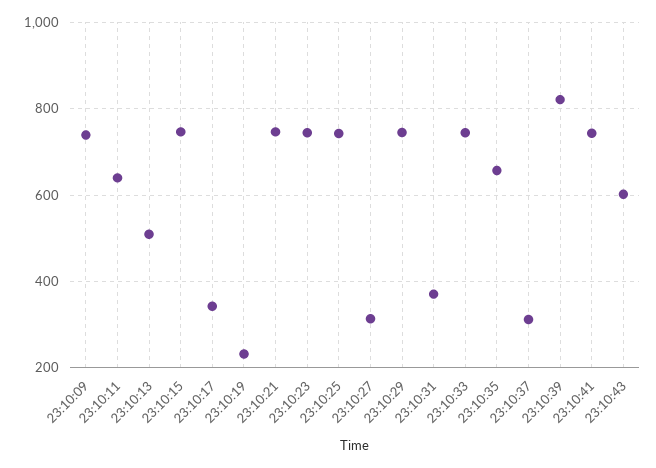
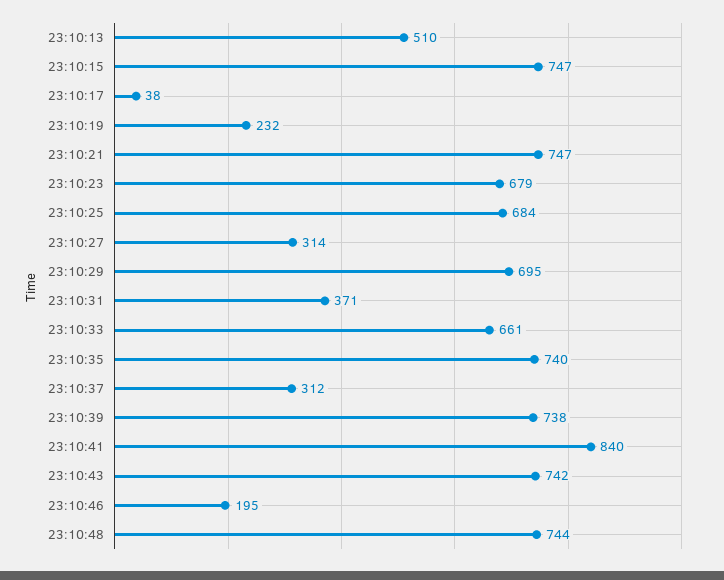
23:10:09: 740 -> none
23:10:11: 640 -> none
23:10:17: 340 -> 38
23:10:23: 740 -> 679
23:10:25: 740 -> 684
23:10:29: 740 -> 695
23:10:33: 740 -> 661
23:10:35: 660 -> 740
23:10:39: 820 -> 738
23:10:41: 740 -> 840
23:10:43: 600 -> 742
23:10:46: none -> 195
23:10:48: none -> 744

